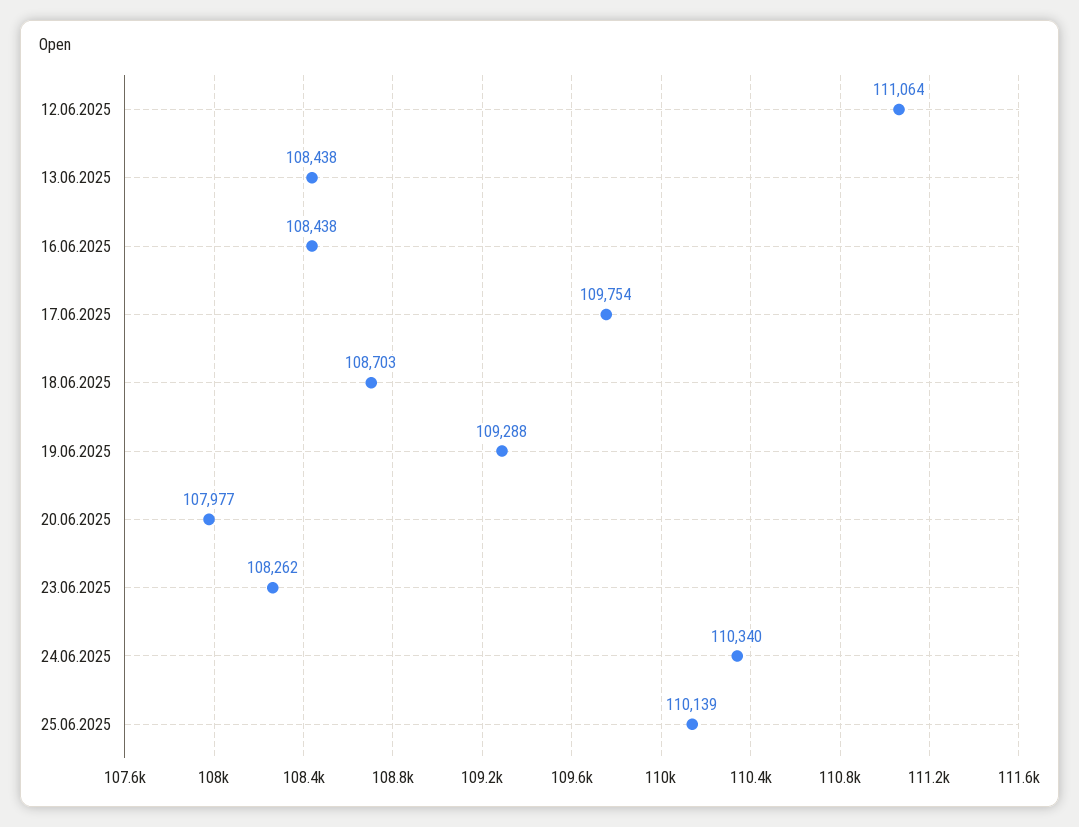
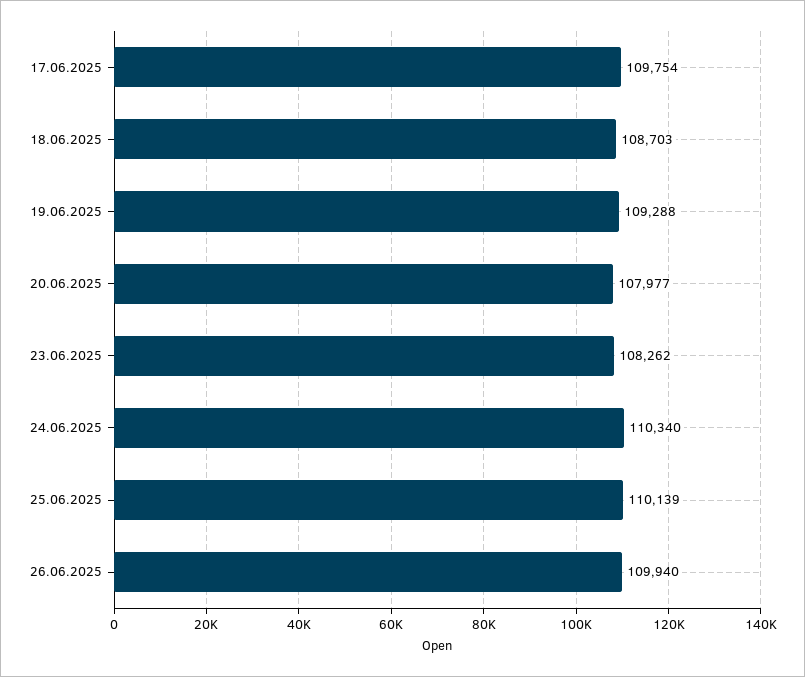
12.06.2025: 111064 -> none
13.06.2025: 108438 -> none
16.06.2025: 108438 -> none
26.06.2025: none -> 109940

